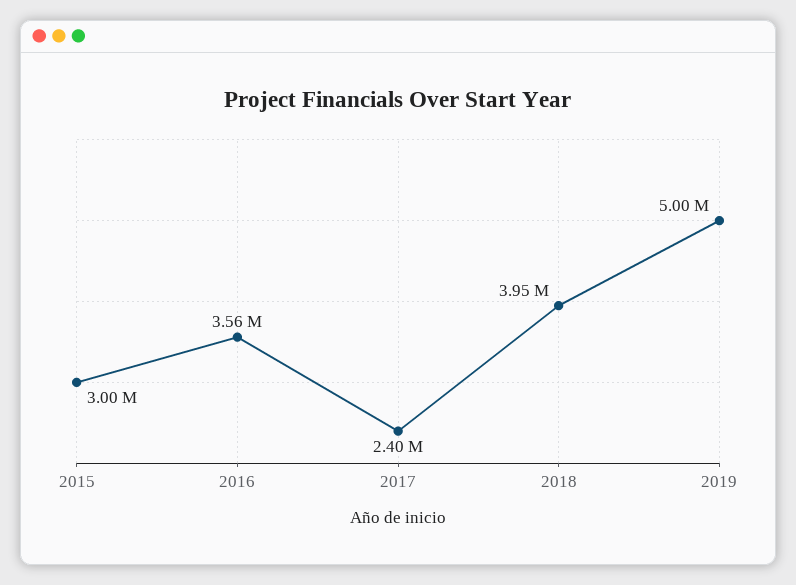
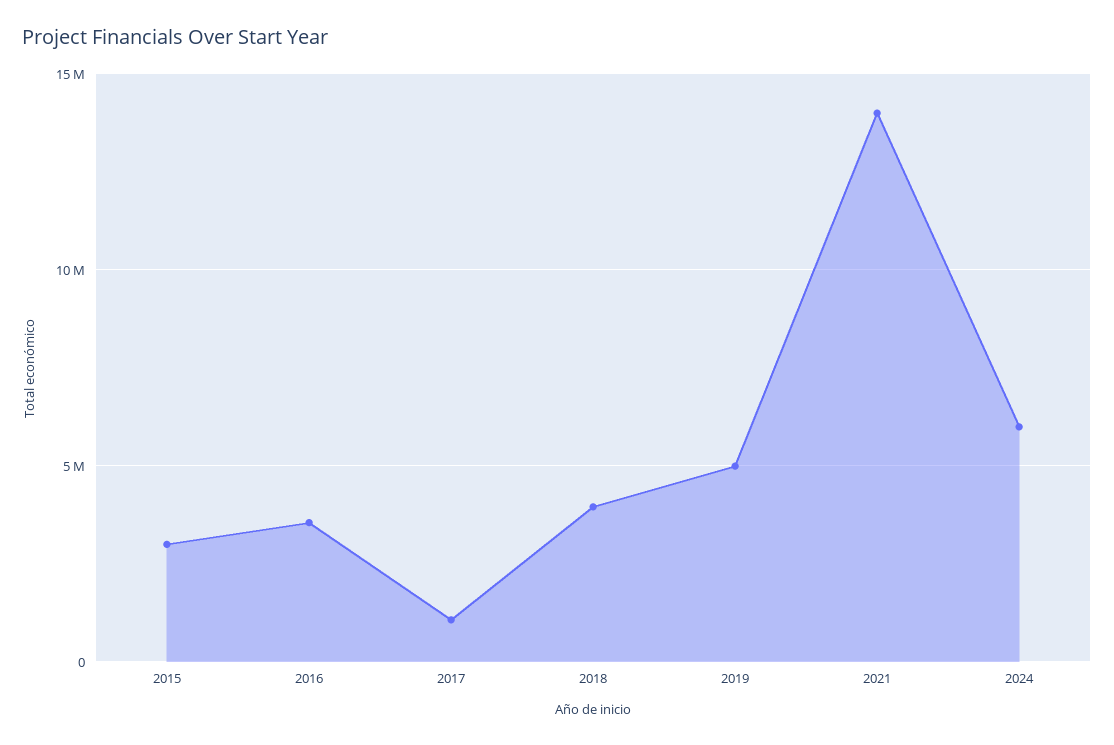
2017: 2400000 -> 1000000
2021: none -> 14000000
2024: none -> 6000000

